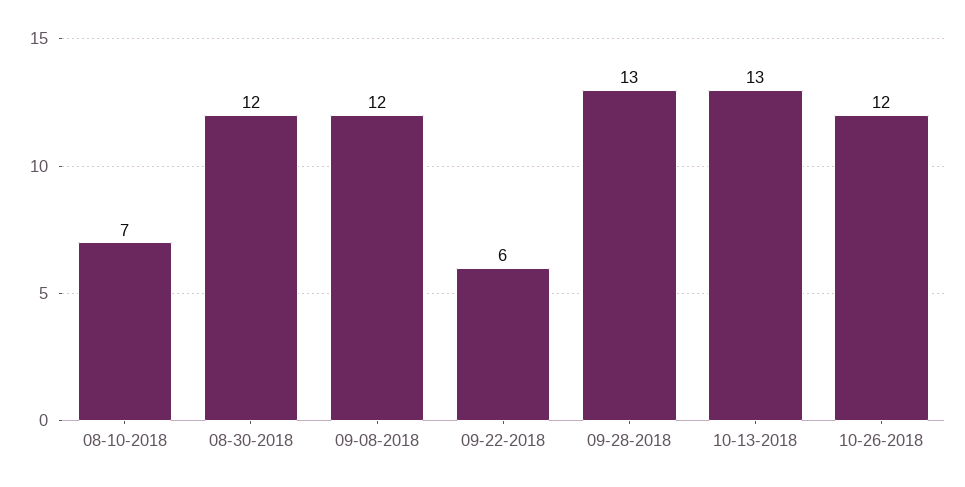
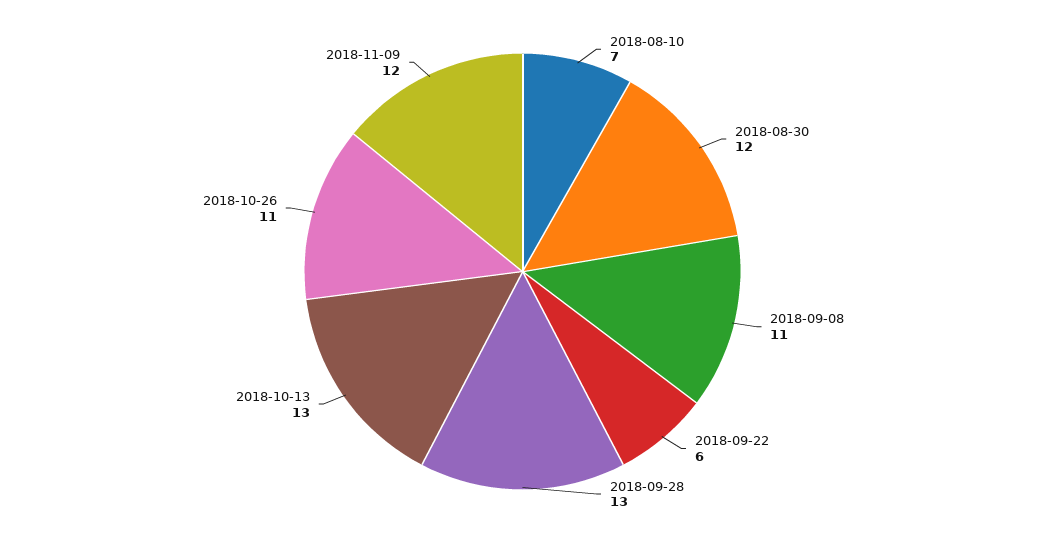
09-08-2018: 12 -> 11
10-26-2018: 12 -> 11
2018-11-09: none -> 12

